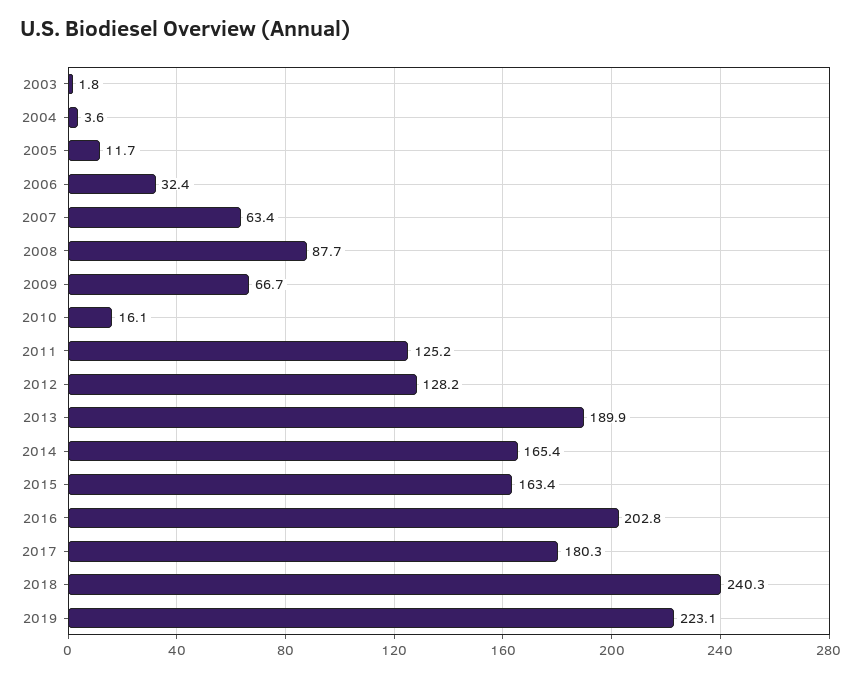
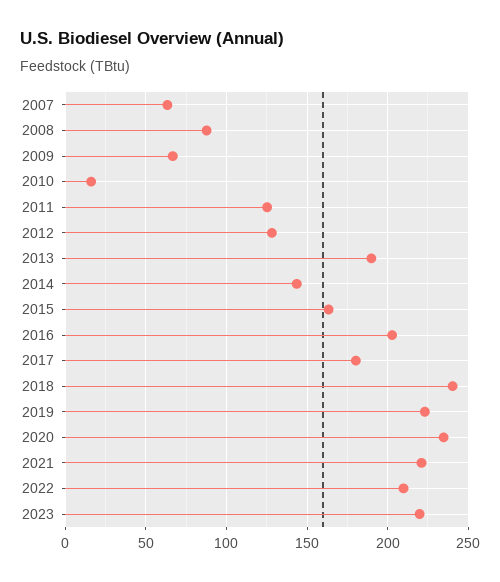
2003: 1.8 -> none
2004: 3.6 -> none
2005: 11.7 -> none
2006: 32.4 -> none
2014: 165.4 -> 145
2020: none -> 235
2021: none -> 220
2022: none -> 210
2023: none -> 220

